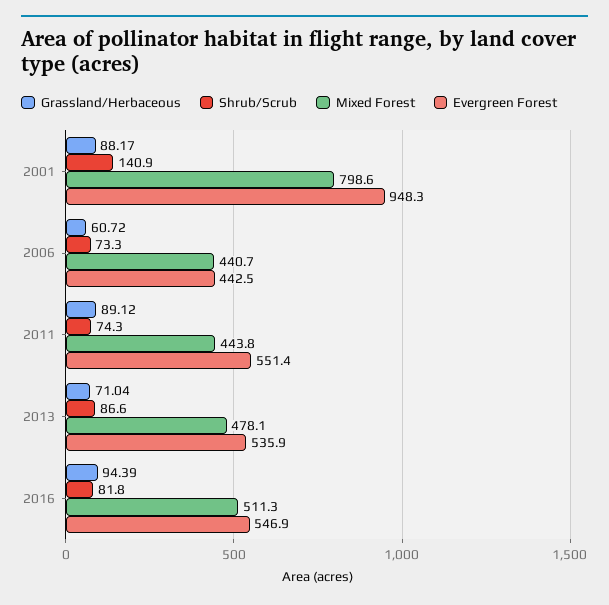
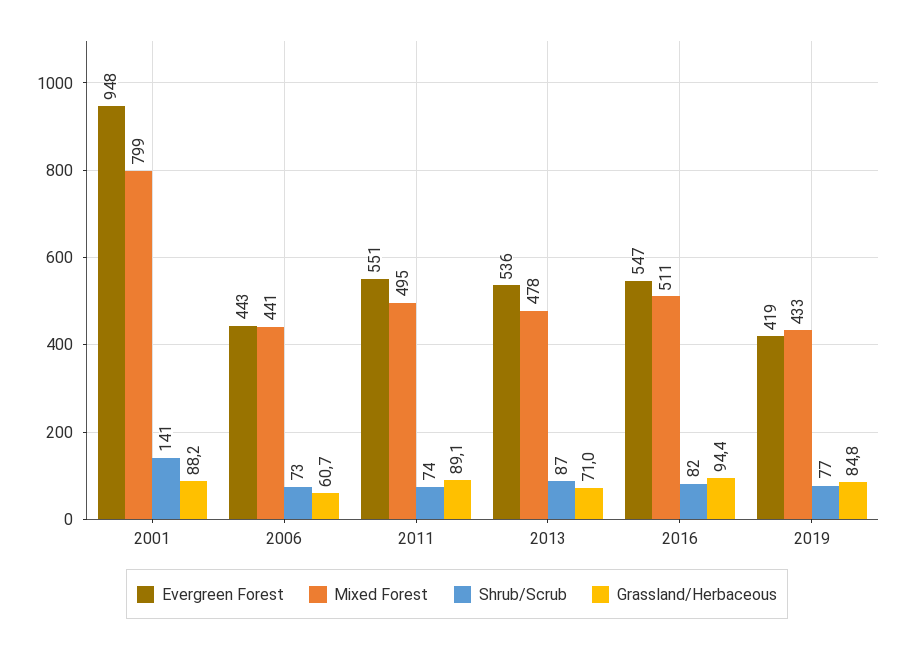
Mixed Forest, 2011: 443.8 -> 495
Evergreen Forest, 2019: none -> 419
Mixed Forest, 2019: none -> 433
Shrub/Scrub, 2019: none -> 77
Grassland/Herbaceous, 2019: none -> 84.8

